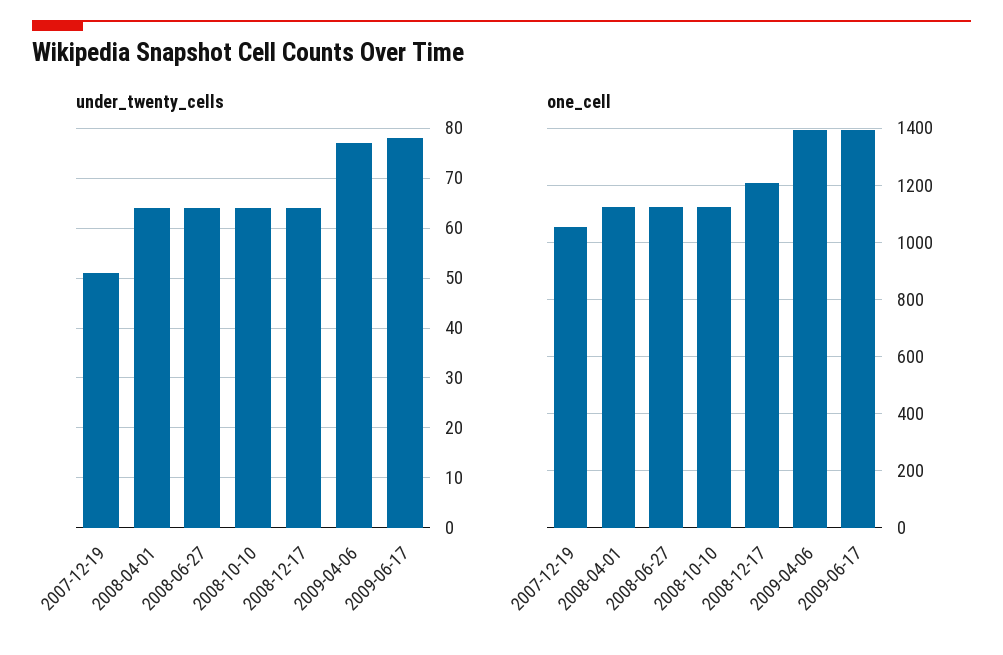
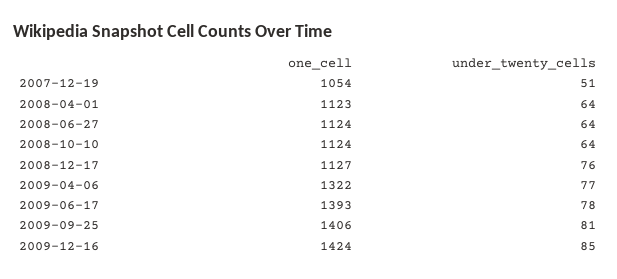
under_twenty_cells, 2008-12-17: 65 -> 76
one_cell, 2008-12-17: 1200 -> 1127
one_cell, 2009-04-06: 1400 -> 1322
one_cell, 2009-09-25: none -> 1406
under_twenty_cells, 2009-09-25: none -> 81
one_cell, 2009-12-16: none -> 1424
under_twenty_cells, 2009-12-16: none -> 85

